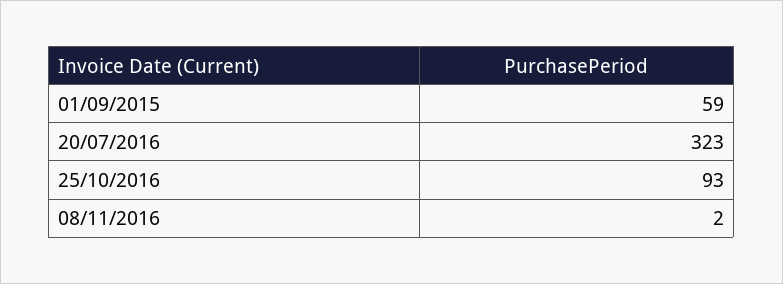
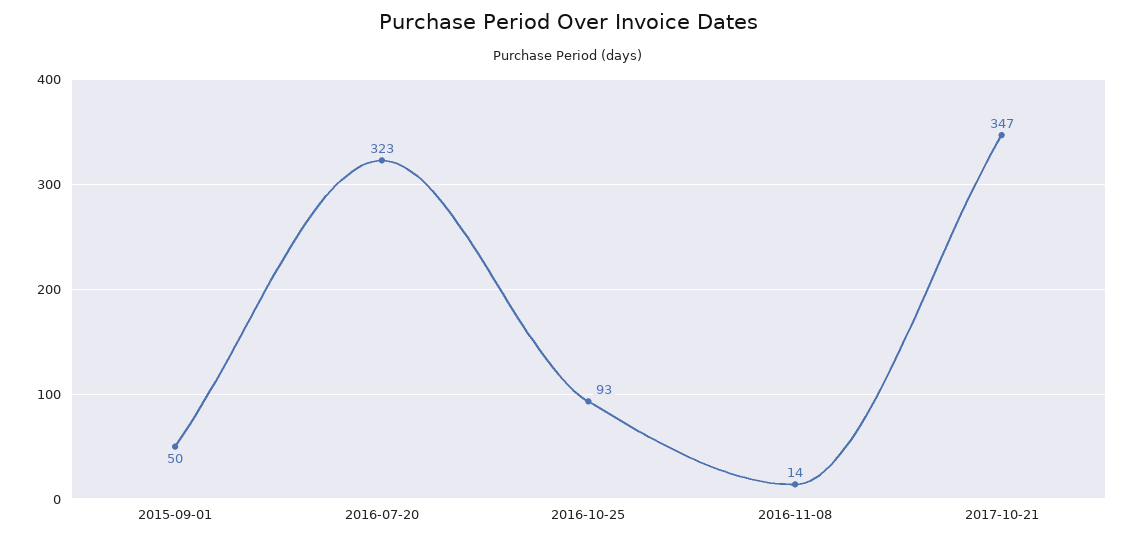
01/09/2015: 59 -> 50
08/11/2016: 2 -> 14
2017-10-21: none -> 347

